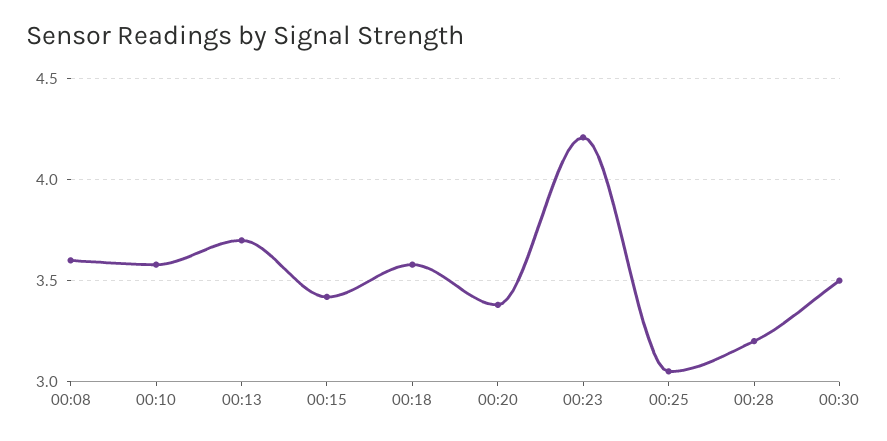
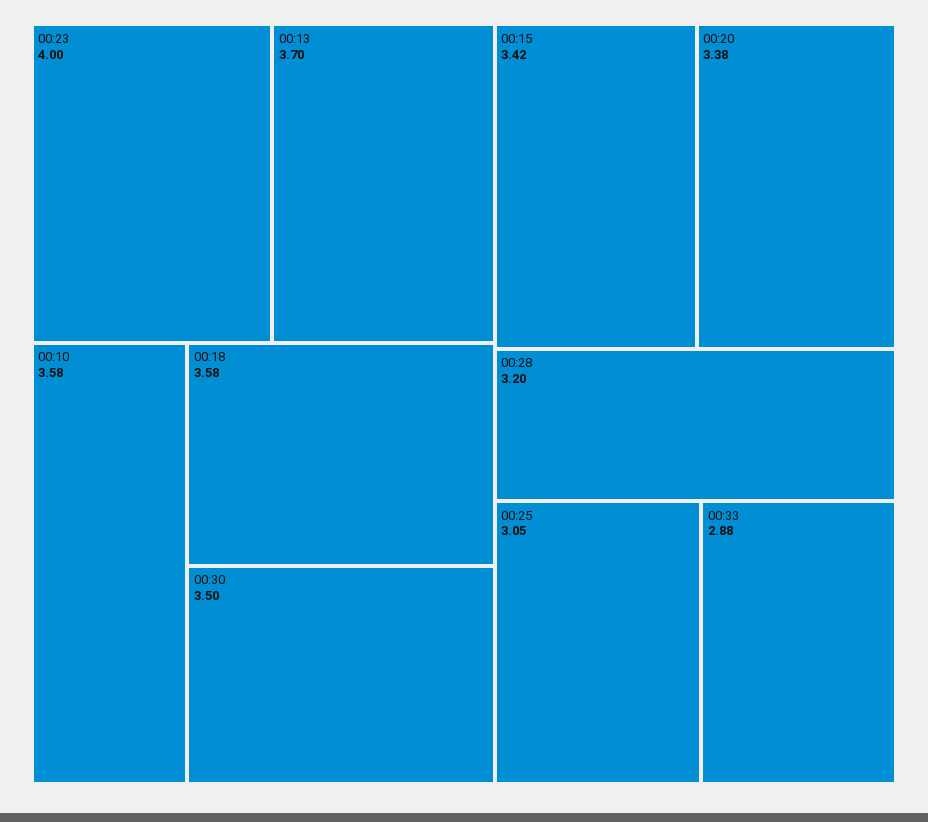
00:08: 3.6 -> none
00:23: 4.2 -> 4
00:33: none -> 2.88

